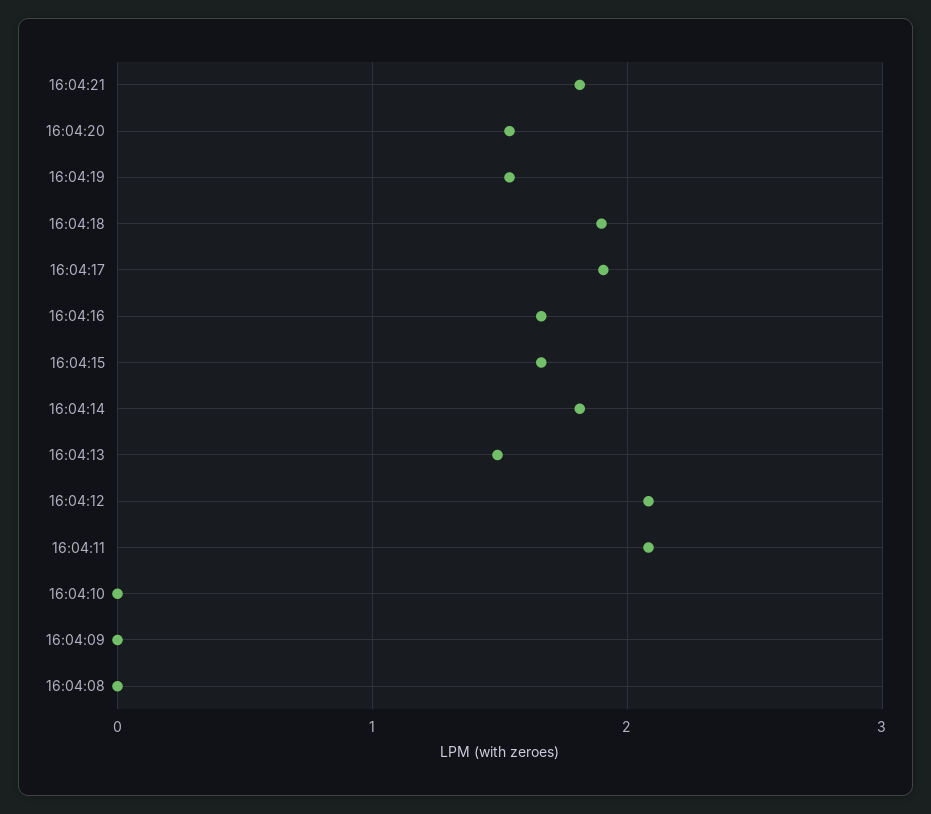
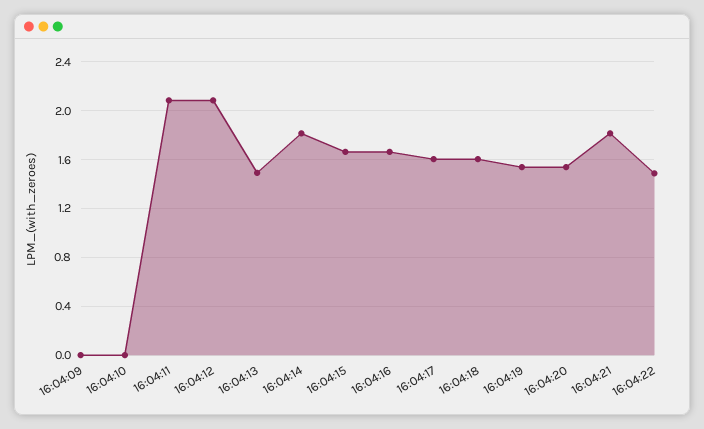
16:04:18: 1.9 -> 1.6
16:04:17: 1.9 -> 1.6
16:04:08: 0 -> none
16:04:22: none -> 1.5

